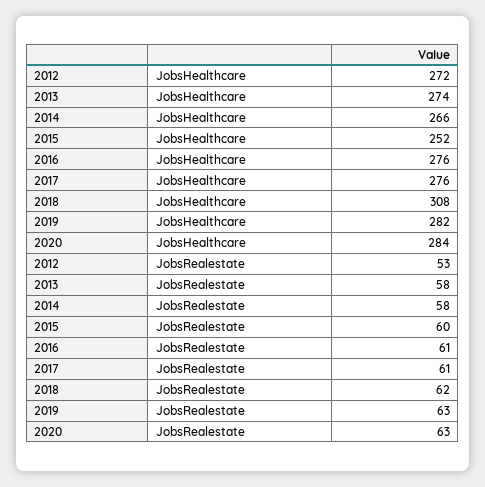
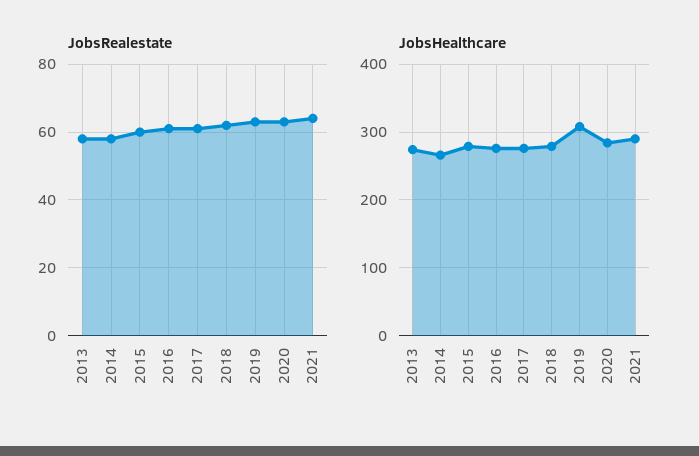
JobsHealthcare, 2012: 272 -> none
JobsHealthcare, 2015: 252 -> 280
JobsHealthcare, 2018: 308 -> 280
JobsHealthcare, 2019: 282 -> 310
JobsRealestate, 2012: 53 -> none
JobsRealestate, 2021: none -> 65
JobsHealthcare, 2021: none -> 290

